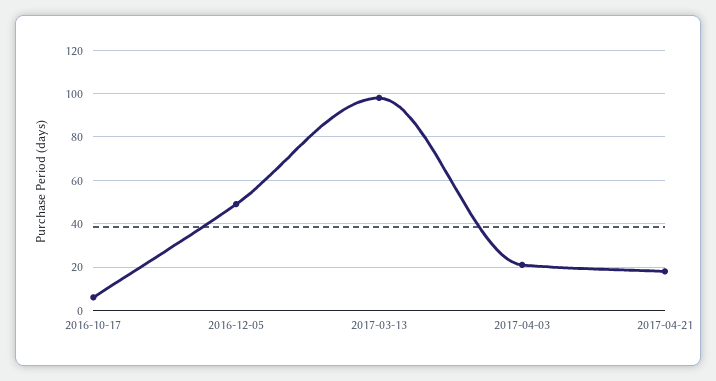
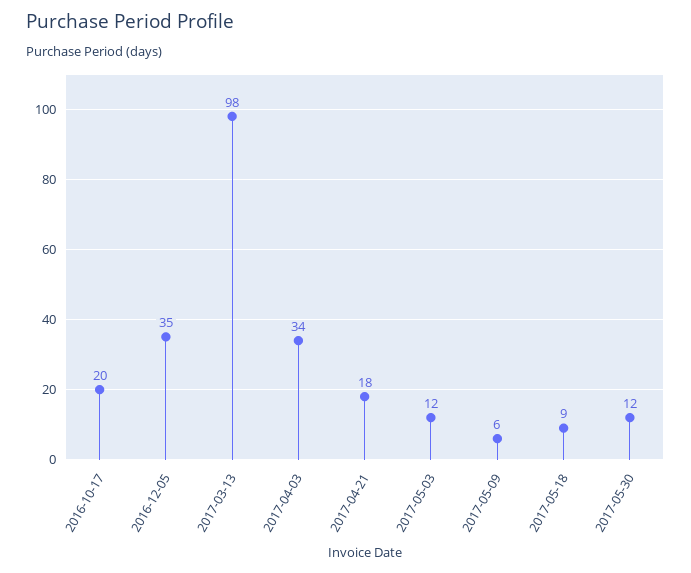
2016-10-17: 5 -> 20
2016-12-05: 50 -> 35
2017-04-03: 20 -> 34
2017-05-03: none -> 12
2017-05-09: none -> 6
2017-05-18: none -> 9
2017-05-30: none -> 12

